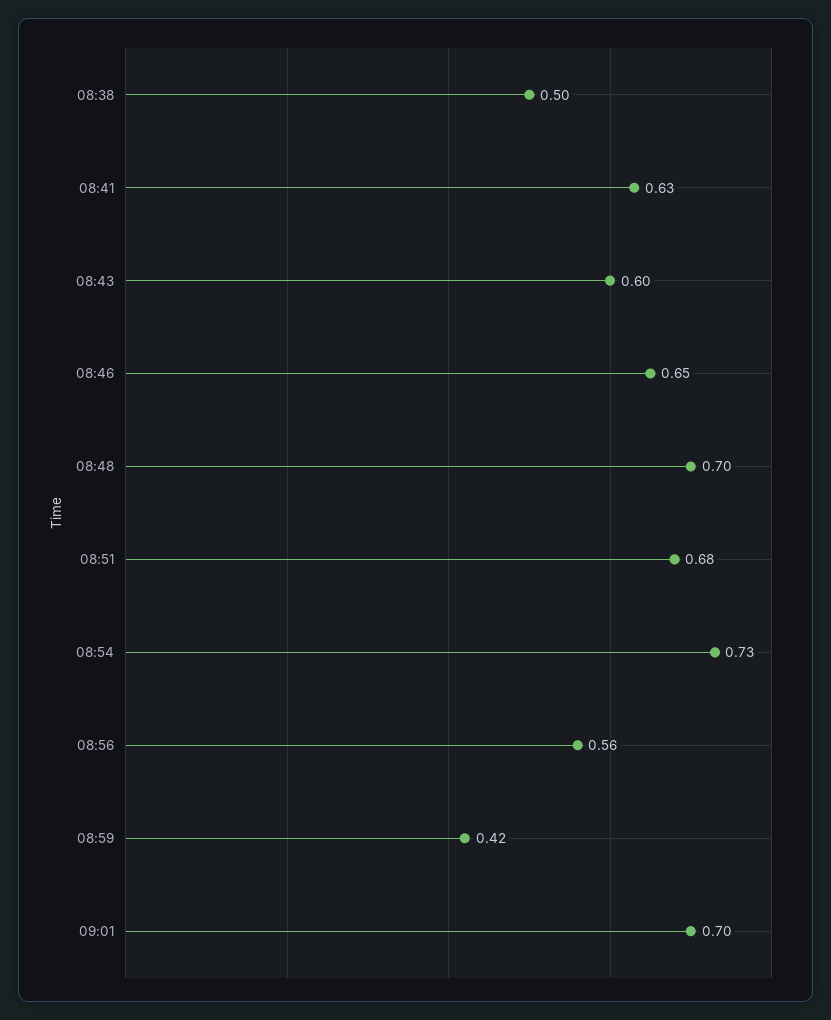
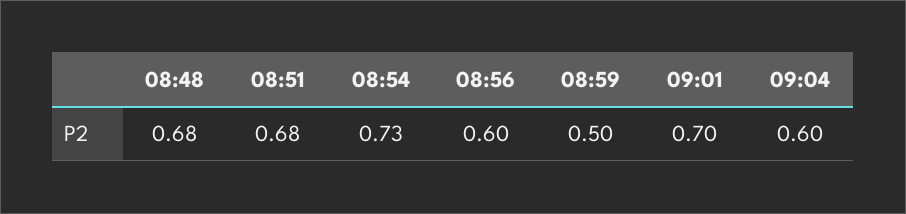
08:38: 0.5 -> none
08:41: 0.63 -> none
08:43: 0.6 -> none
08:46: 0.65 -> none
08:48: 0.7 -> 0.68
08:56: 0.56 -> 0.6
08:59: 0.42 -> 0.5
09:04: none -> 0.6

